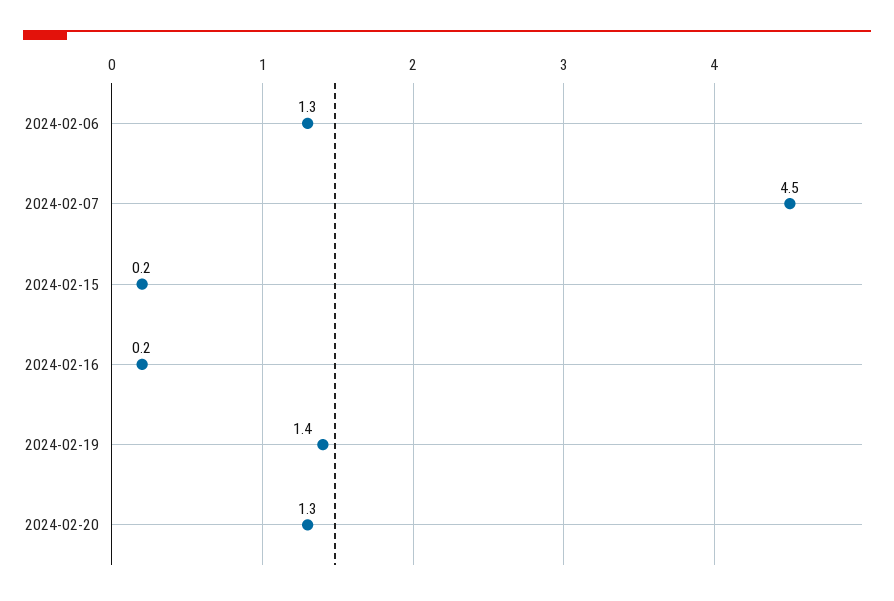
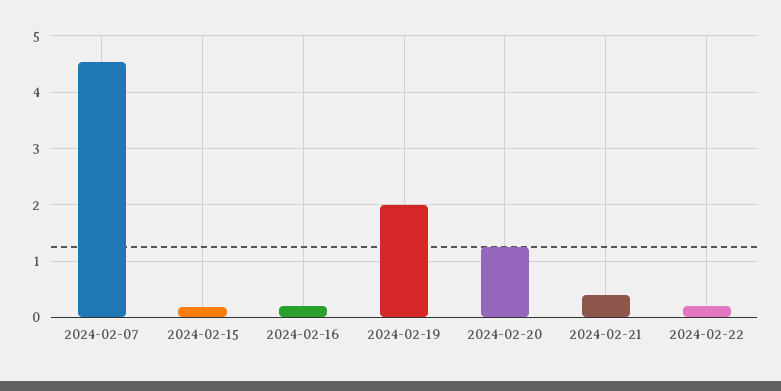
2024-02-06: 1.3 -> none
2024-02-19: 1.4 -> 2
2024-02-21: none -> 0.4
2024-02-22: none -> 0.2

